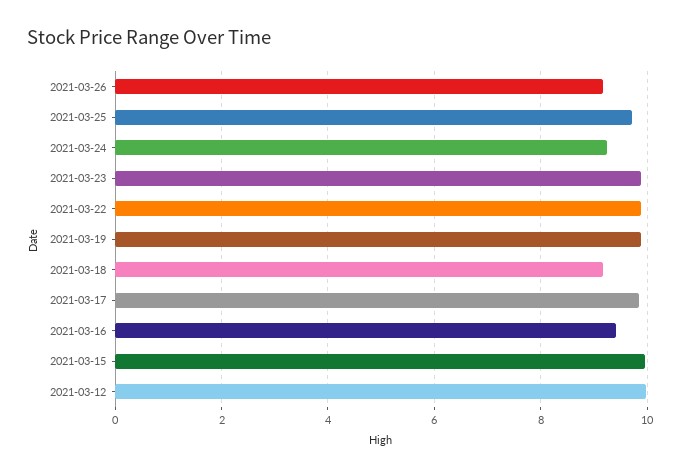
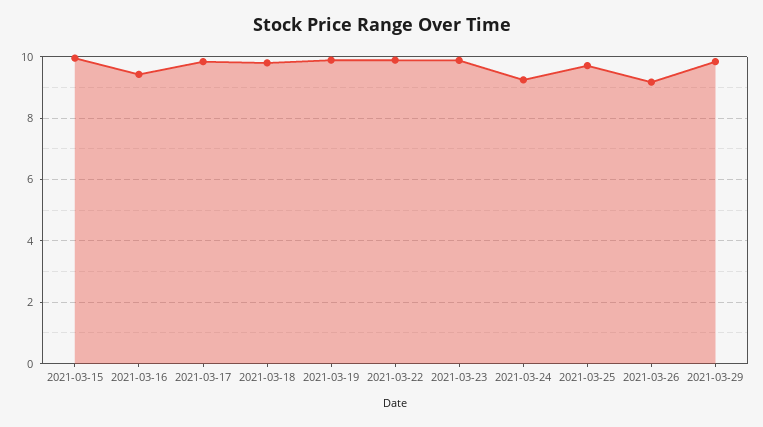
2021-03-18: 9.2 -> 9.8
2021-03-12: 10 -> none
2021-03-29: none -> 9.8

